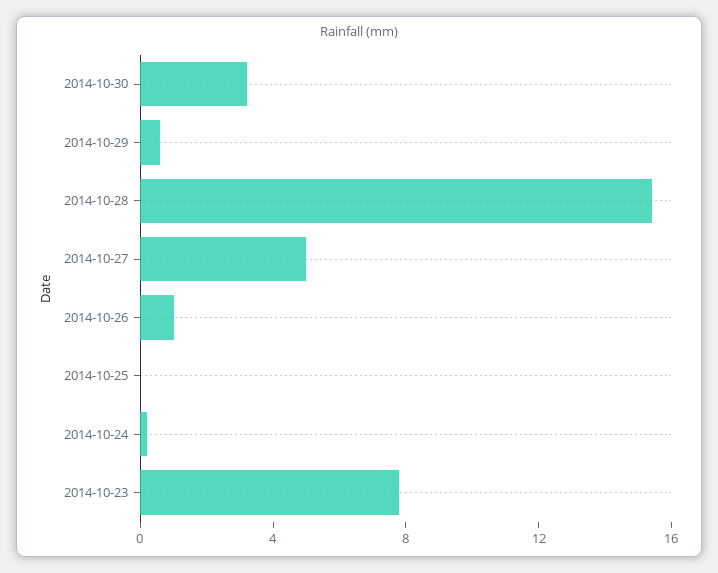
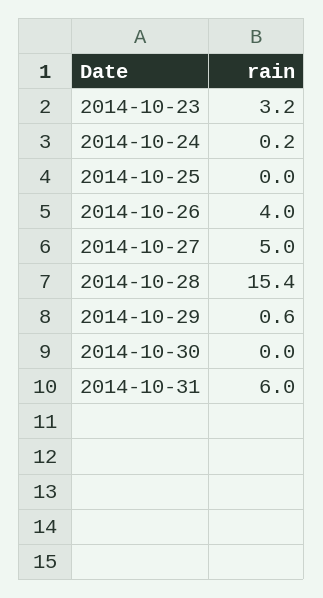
2014-10-30: 3 -> 0
2014-10-26: 1 -> 4
2014-10-23: 8 -> 3.2
2014-10-31: none -> 6

